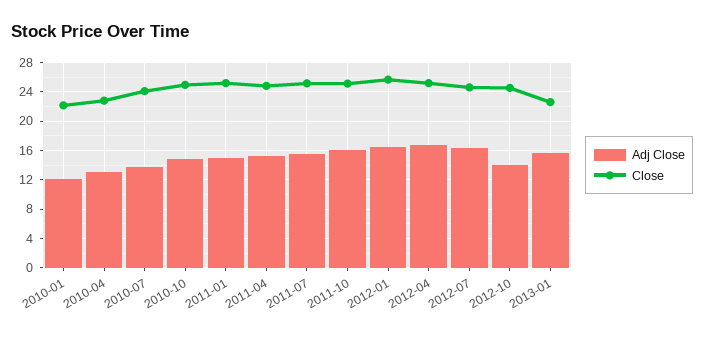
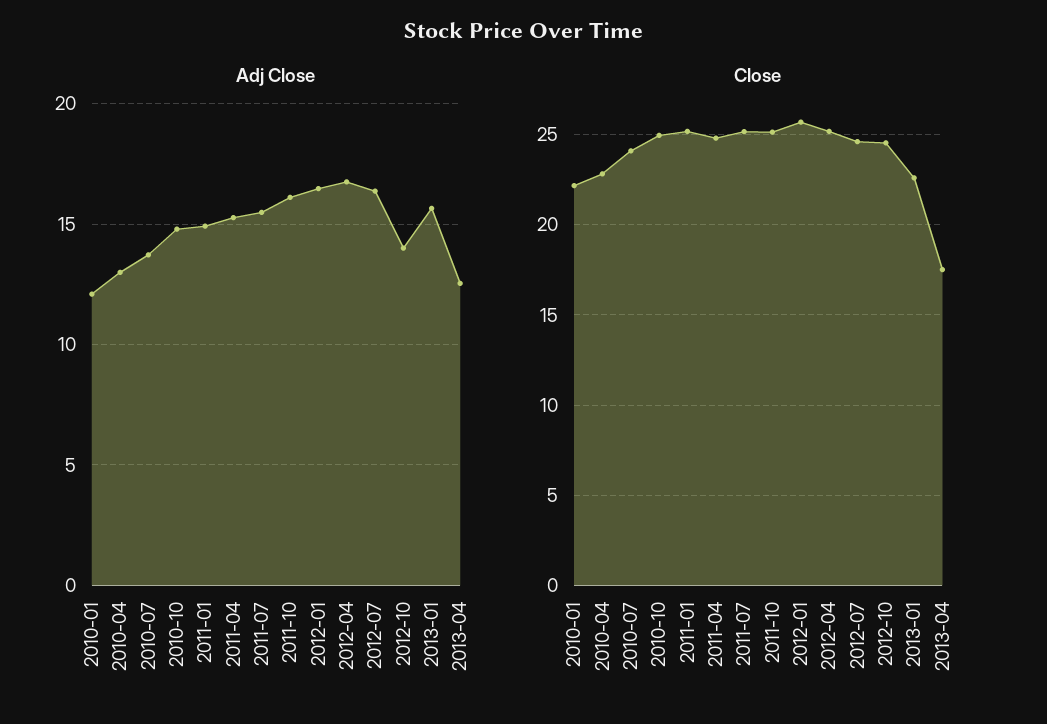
Adj Close, 2013-04: none -> 12.5
Close, 2013-04: none -> 17.5

